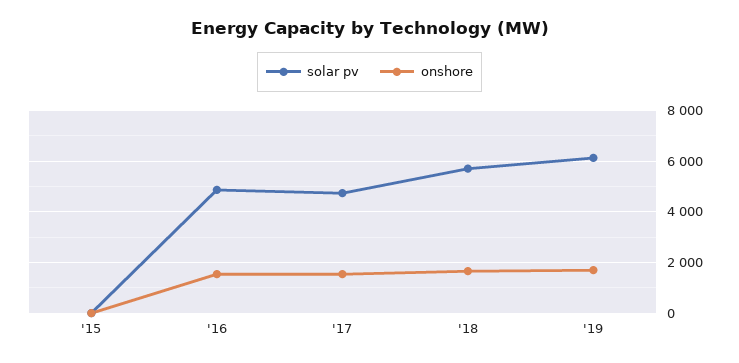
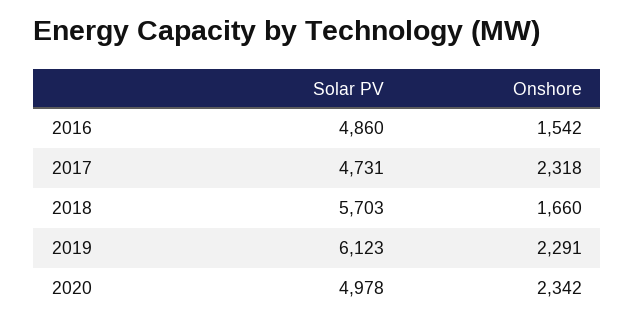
solar pv, '15: 0 -> none
onshore, '15: 0 -> none
onshore, '17: 1500 -> 2318
onshore, '19: 1750 -> 2291
solar pv, 2020: none -> 4978
onshore, 2020: none -> 2342

